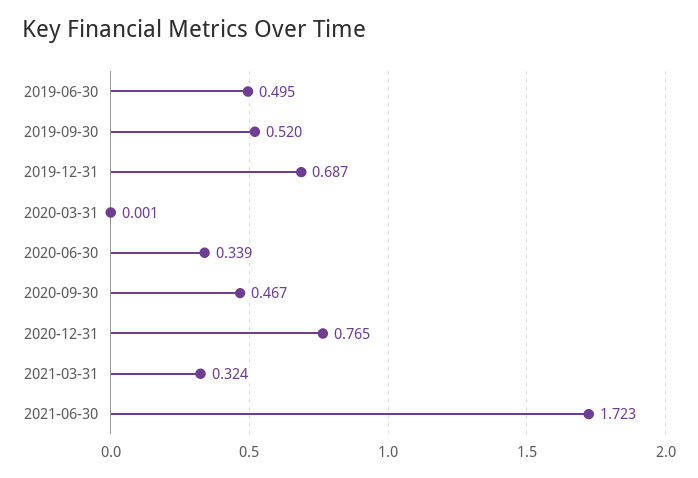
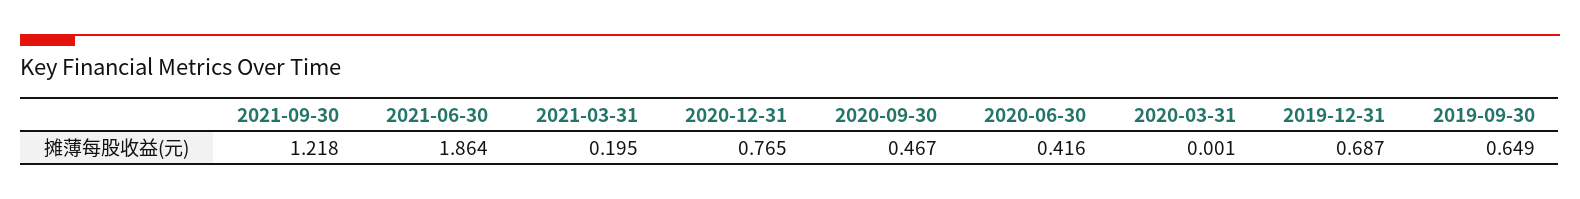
2019-06-30: 0.495 -> none
2019-09-30: 0.52 -> 0.649
2020-06-30: 0.339 -> 0.416
2021-03-31: 0.324 -> 0.195
2021-06-30: 1.723 -> 1.864
2021-09-30: none -> 1.218

